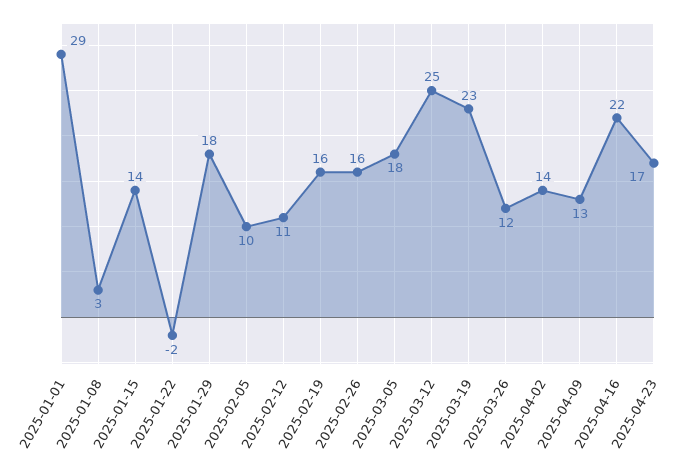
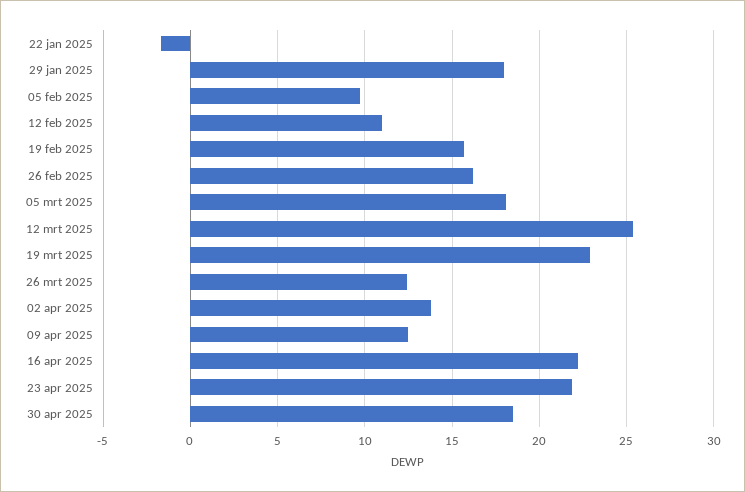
2025-01-01: 29 -> none
2025-01-08: 3 -> none
2025-01-15: 14 -> none
2025-04-23: 17 -> 22
30 apr 2025: none -> 18.5

